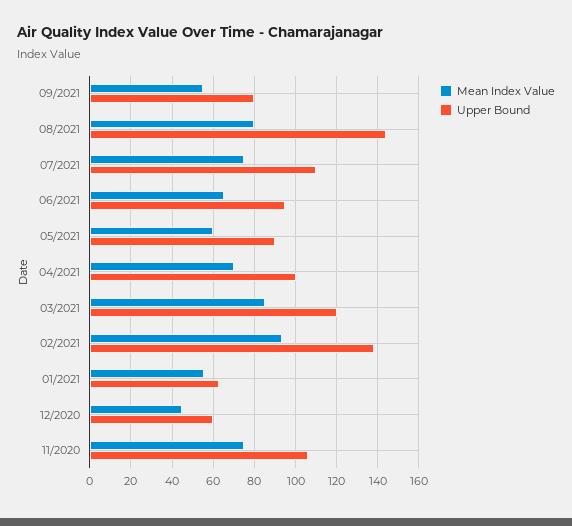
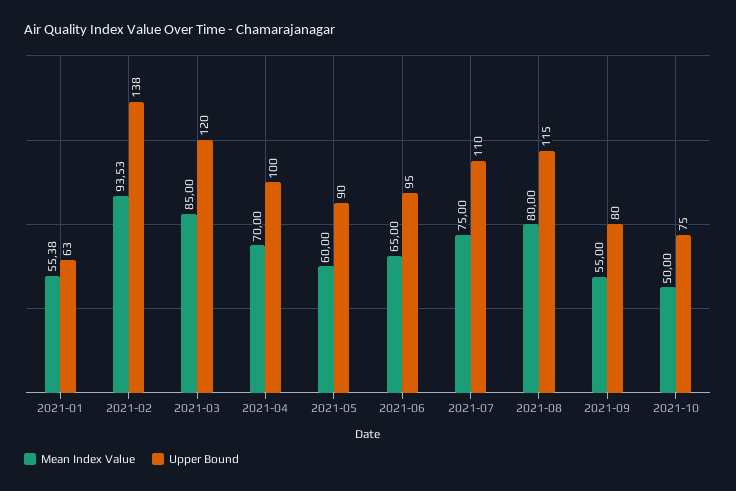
Upper Bound, 08/2021: 145 -> 115
Mean Index Value, 12/2020: 45 -> none
Upper Bound, 12/2020: 60 -> none
Mean Index Value, 11/2020: 75 -> none
Upper Bound, 11/2020: 105 -> none
Mean Index Value, 2021-10: none -> 50
Upper Bound, 2021-10: none -> 75

